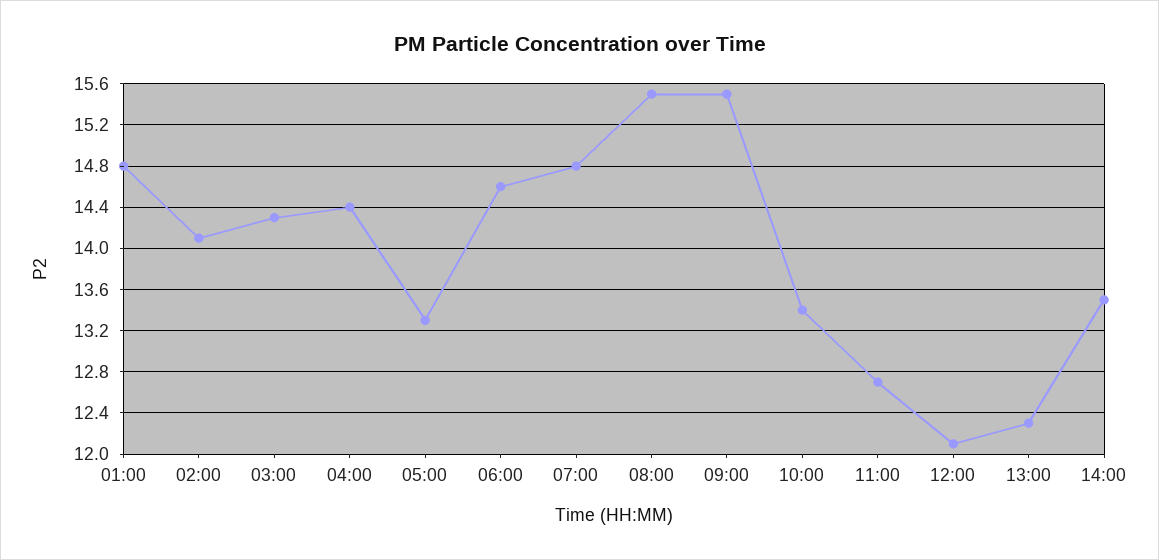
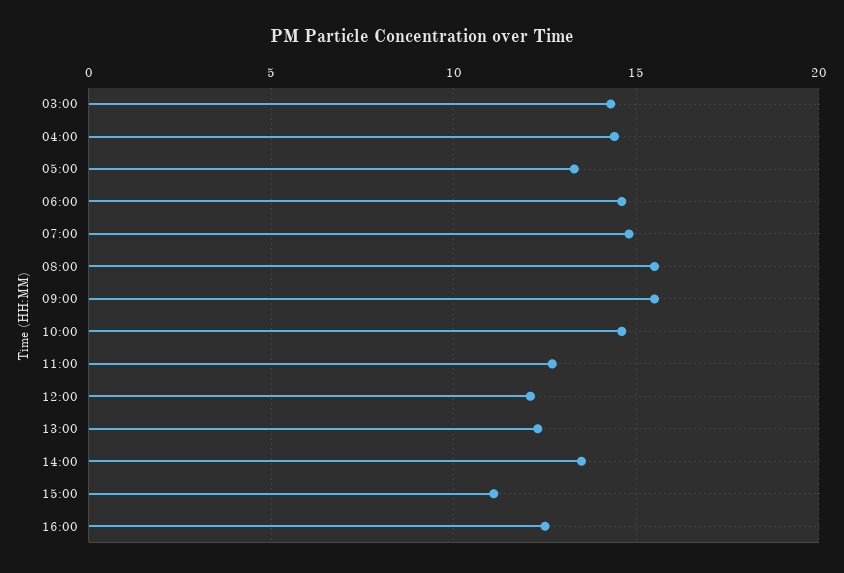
01:00: 14.8 -> none
02:00: 14.1 -> none
10:00: 13.4 -> 14.5
15:00: none -> 11
16:00: none -> 12.5

